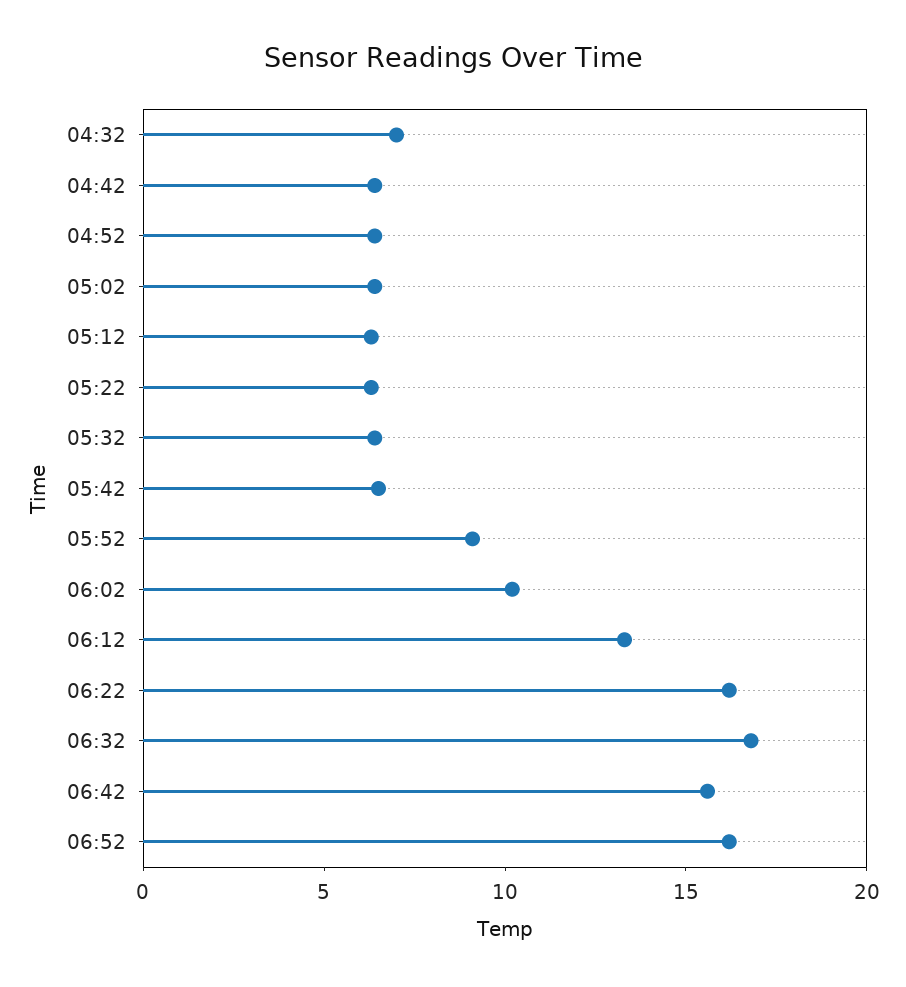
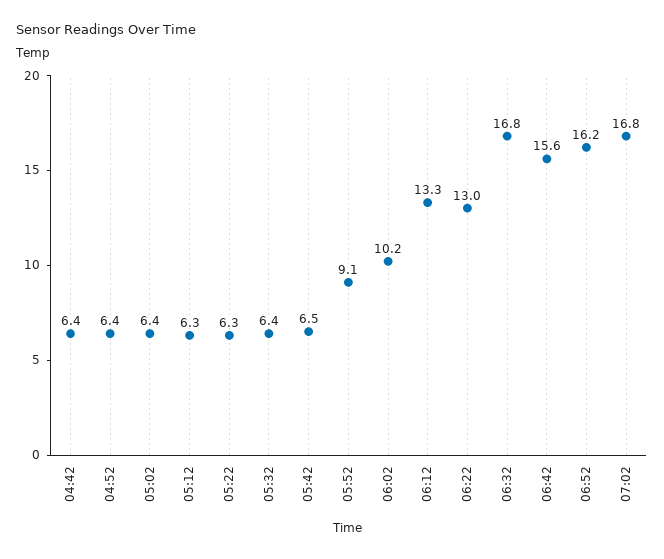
04:32: 7 -> none
06:22: 16 -> 13
07:02: none -> 16.8

